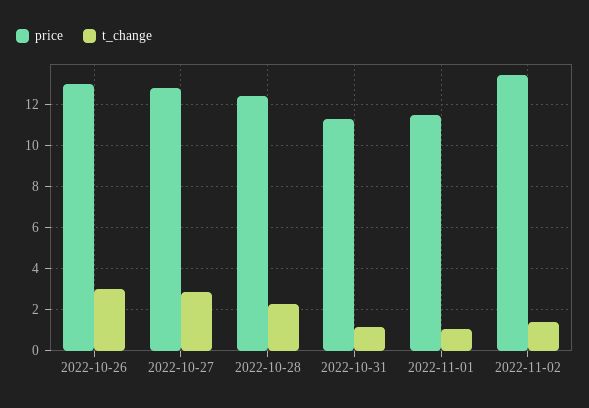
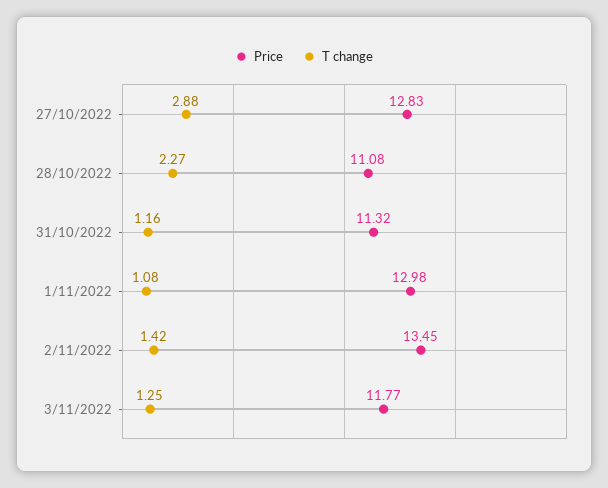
price, 2022-10-26: 13 -> none
t_change, 2022-10-26: 3 -> none
price, 2022-10-28: 12.5 -> 11.08
price, 2022-11-01: 11.5 -> 12.98
price, 3/11/2022: none -> 11.77
t_change, 3/11/2022: none -> 1.25

